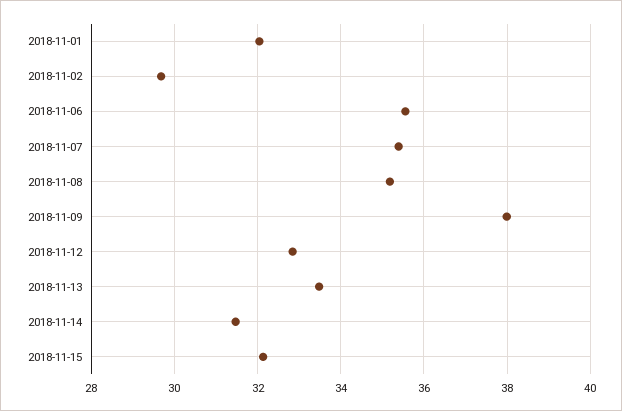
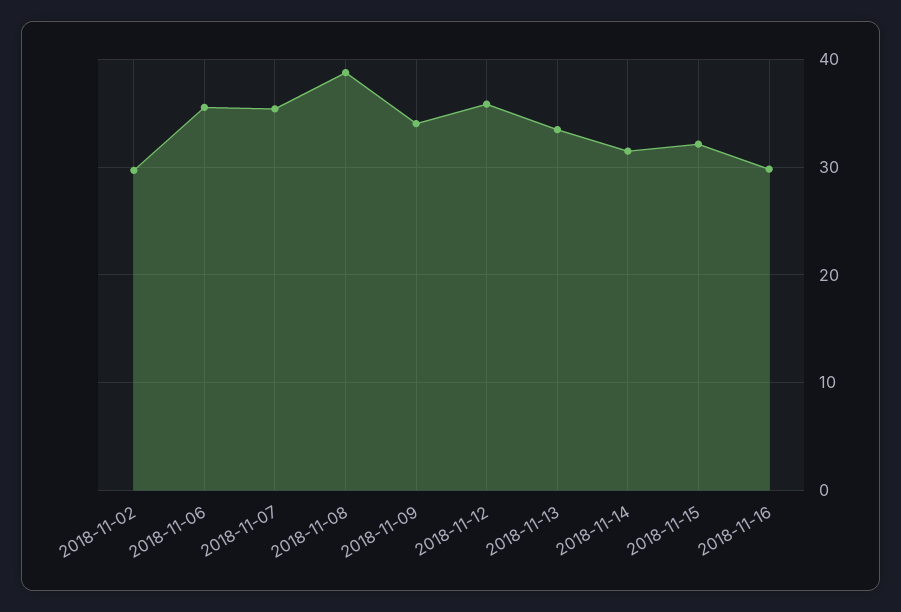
2018-11-01: 32 -> none
2018-11-08: 35.2 -> 39
2018-11-09: 38 -> 34
2018-11-12: 32.8 -> 36
2018-11-16: none -> 30

